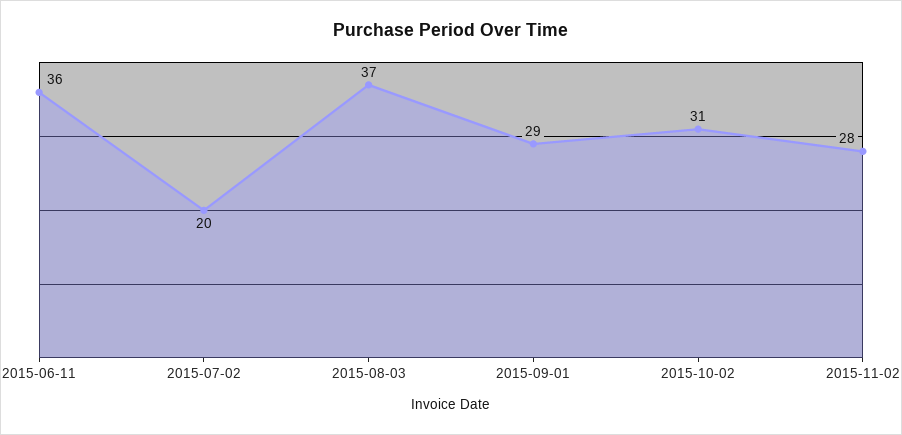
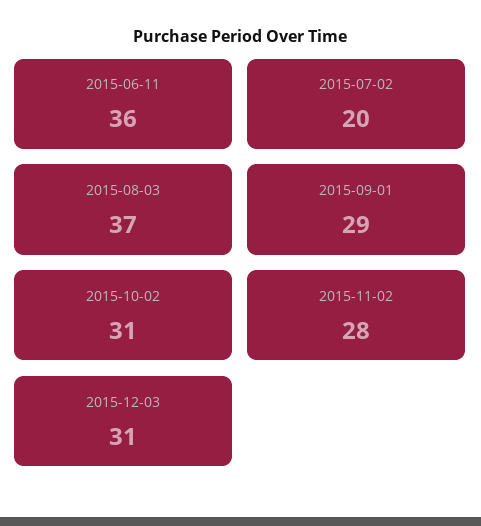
2015-12-03: none -> 31

